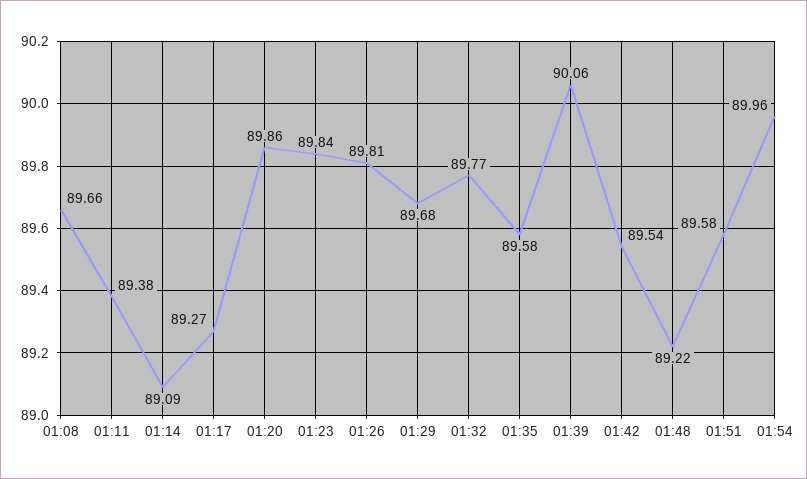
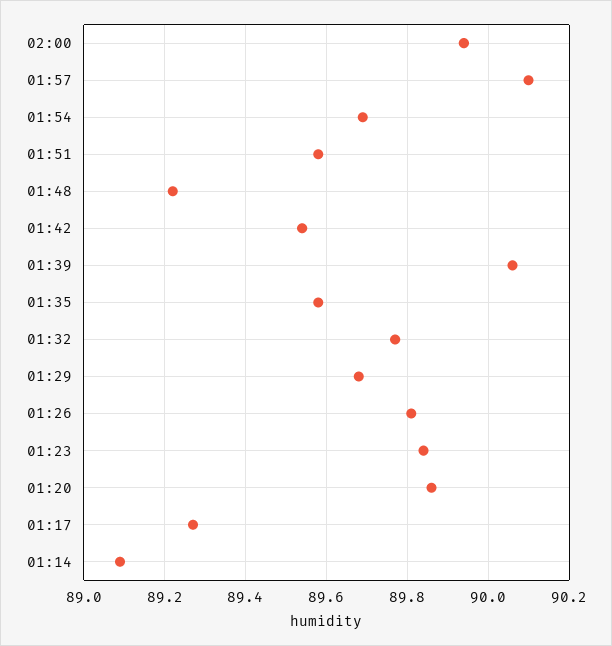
01:08: 89.66 -> none
01:11: 89.38 -> none
01:54: 89.96 -> 89.7
02:00: none -> 89.95
01:57: none -> 90.1

